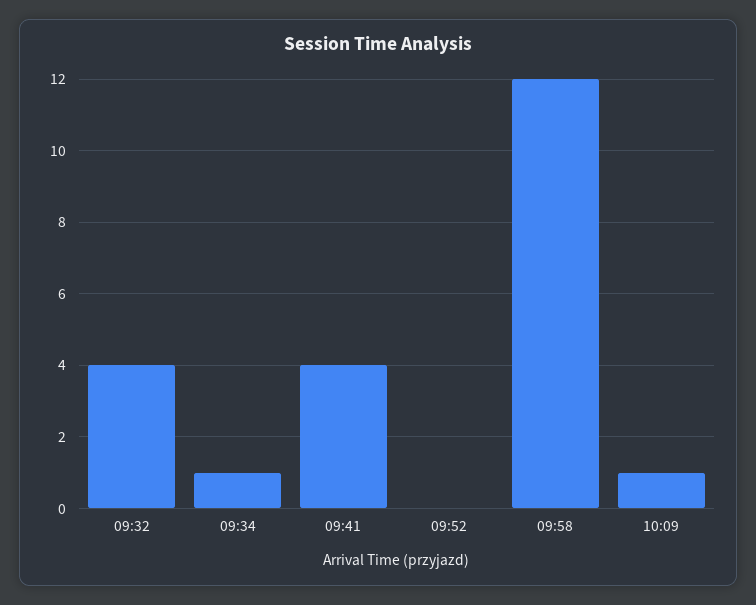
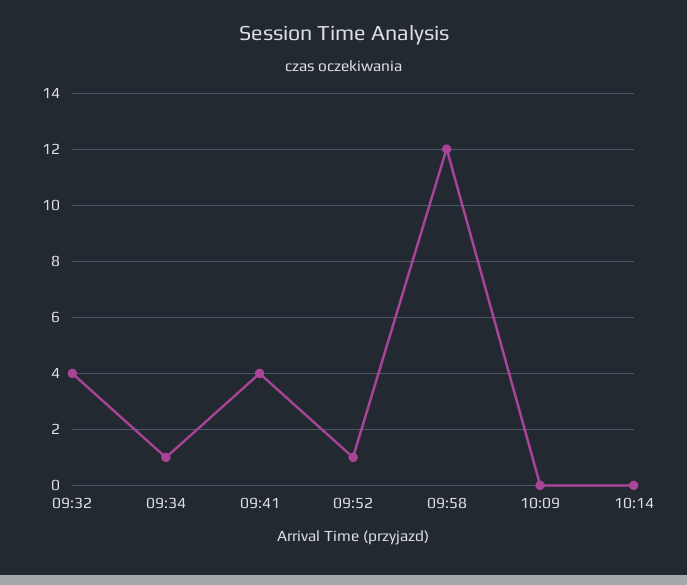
09:52: 0 -> 1
10:09: 1 -> 0
10:14: none -> 0

